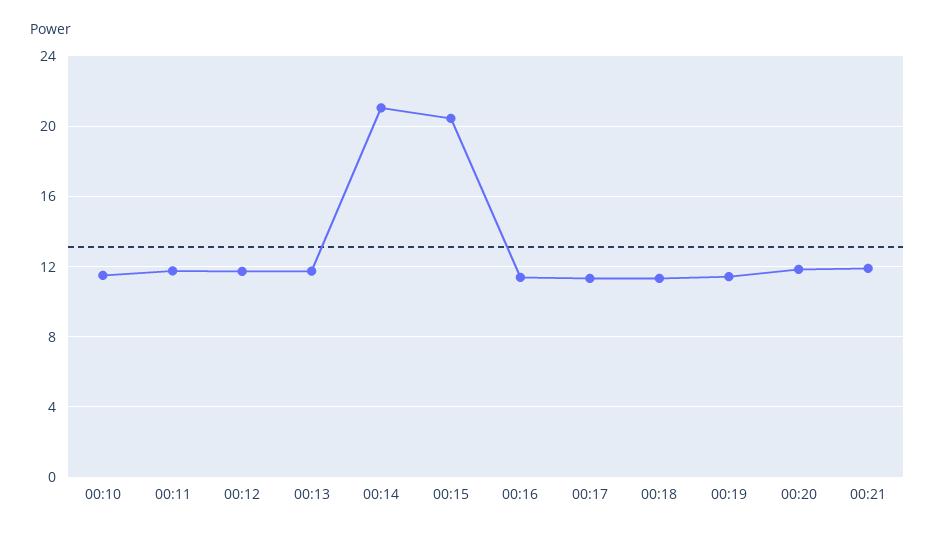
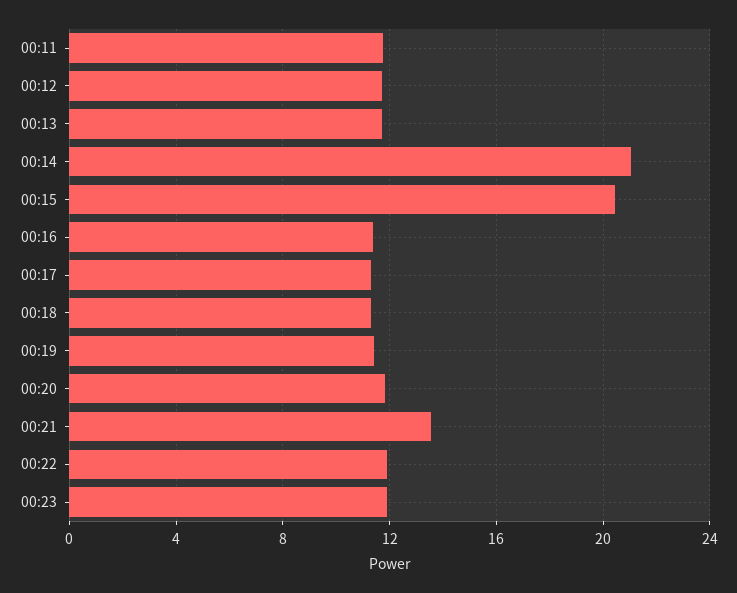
00:10: 11.5 -> none
00:21: 12 -> 13.5
00:22: none -> 12
00:23: none -> 12

